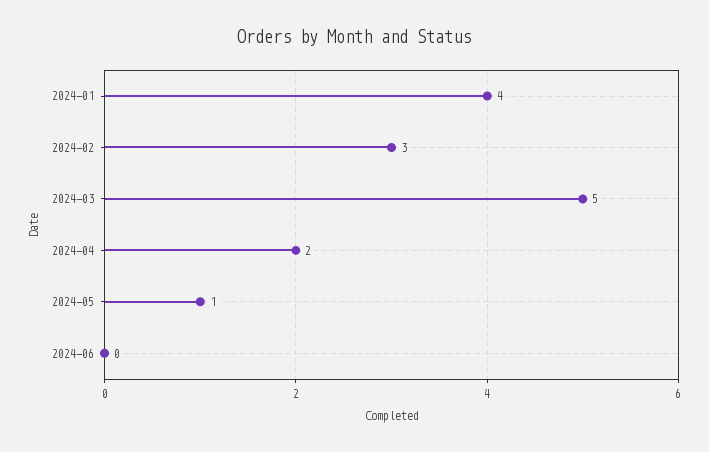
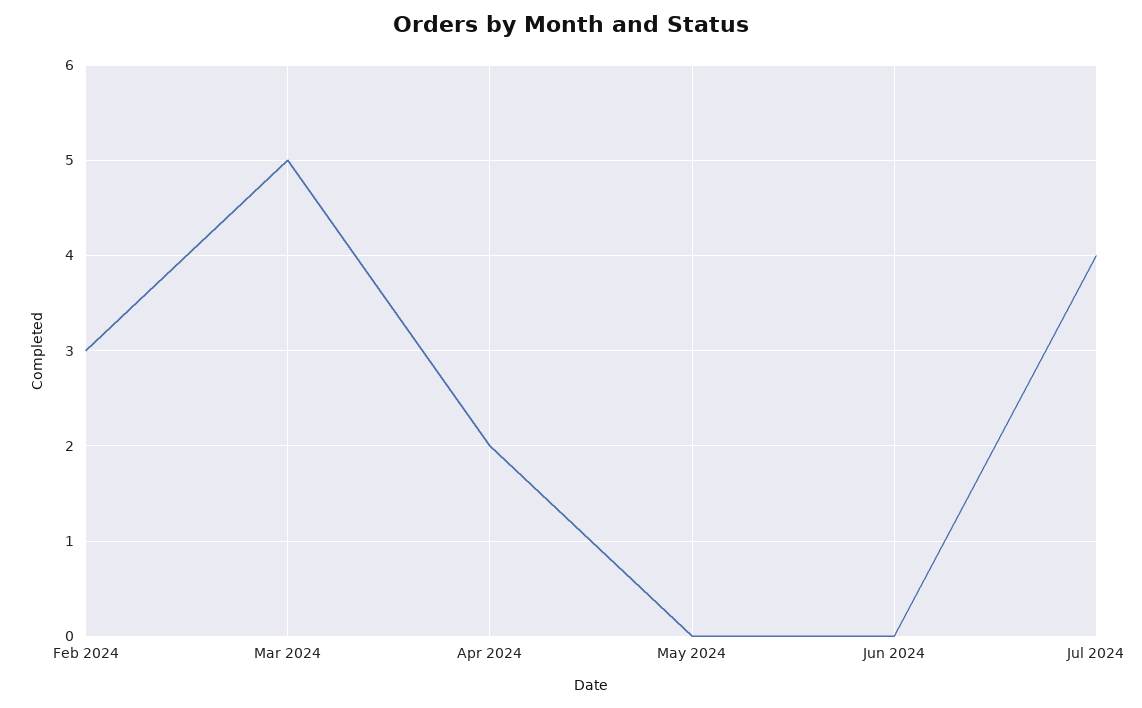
2024-01: 4 -> none
2024-05: 1 -> 0
Jul 2024: none -> 4

